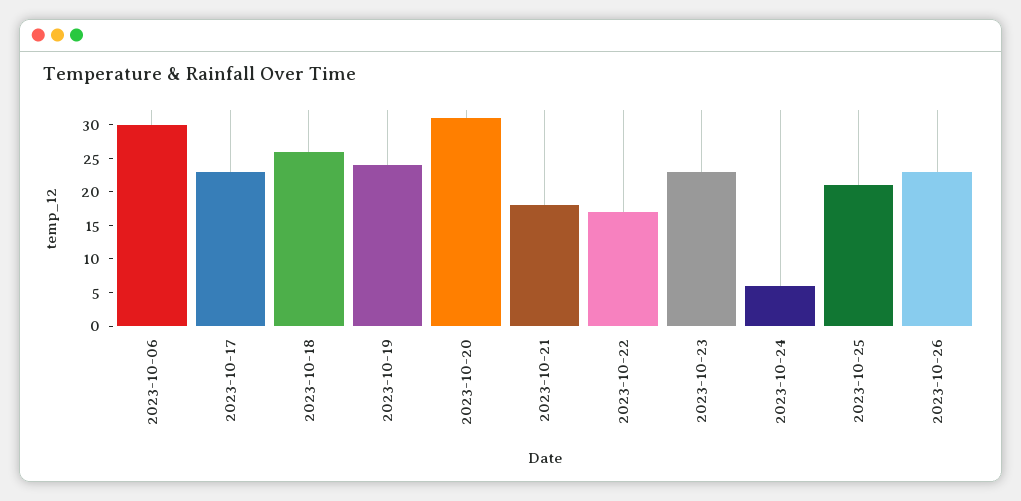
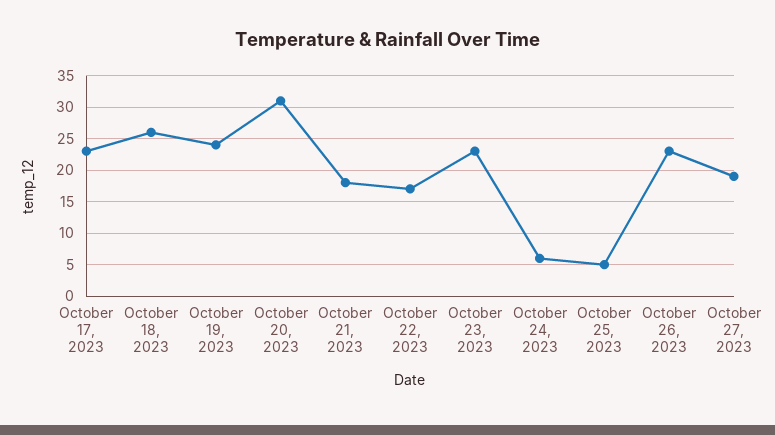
2023-10-06: 30 -> none
2023-10-25: 20 -> 5
October 27, 2023: none -> 19

